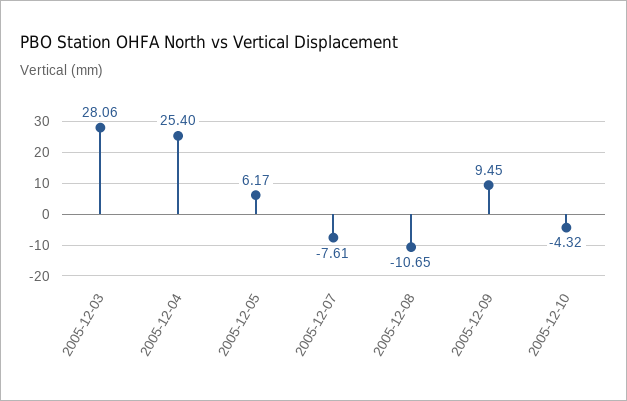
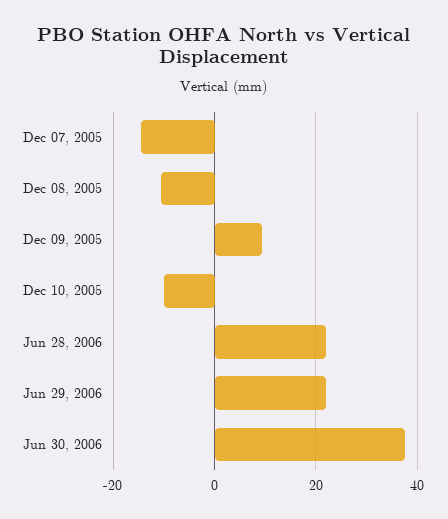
2005-12-03: 28.06 -> none
2005-12-04: 25.4 -> none
2005-12-05: 6.17 -> none
2005-12-07: -7.61 -> -14
2005-12-10: -4.32 -> -10
Jun 28, 2006: none -> 22
Jun 29, 2006: none -> 22
Jun 30, 2006: none -> 38

